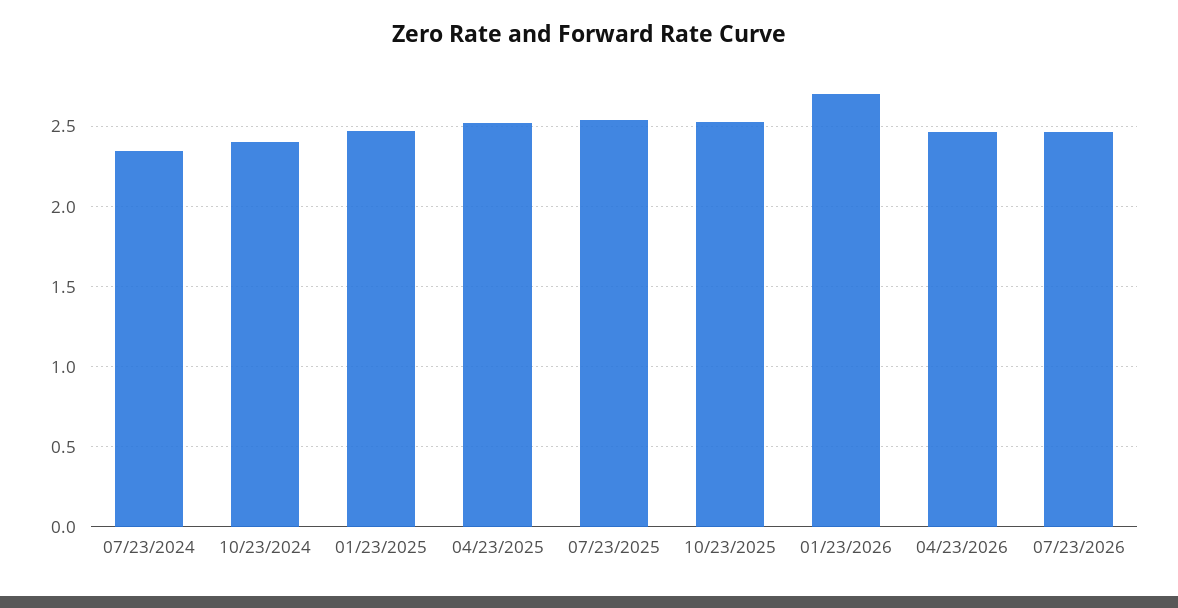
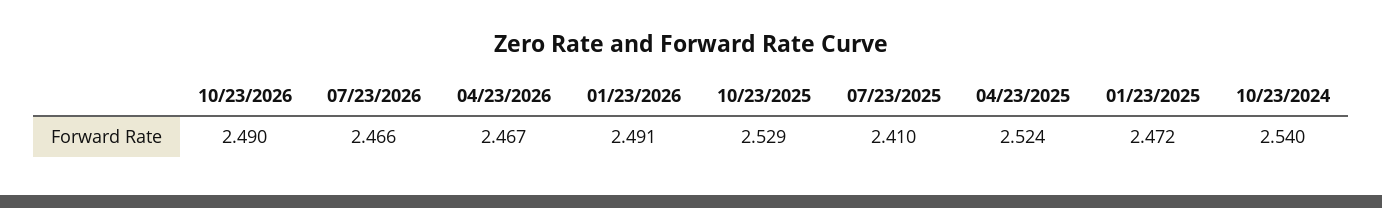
07/23/2024: 2.35 -> none
10/23/2024: 2.4 -> 2.54
07/23/2025: 2.55 -> 2.41
01/23/2026: 2.7 -> 2.491
10/23/2026: none -> 2.49

